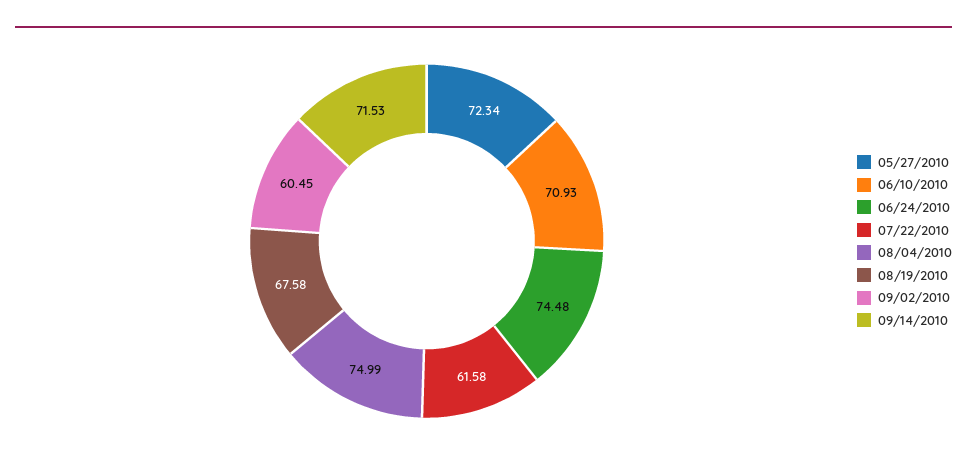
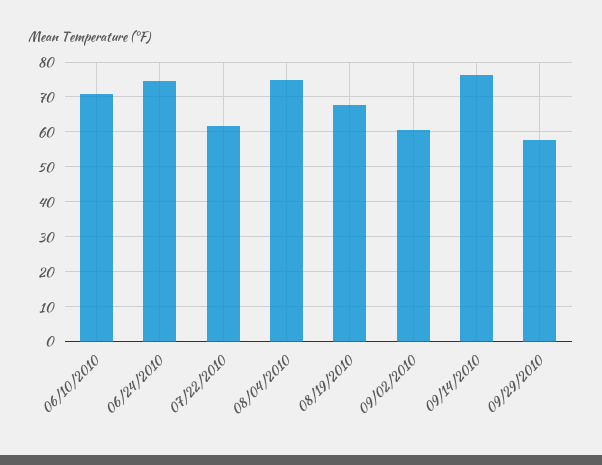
05/27/2010: 72.34 -> none
09/14/2010: 71.53 -> 76
09/29/2010: none -> 58

